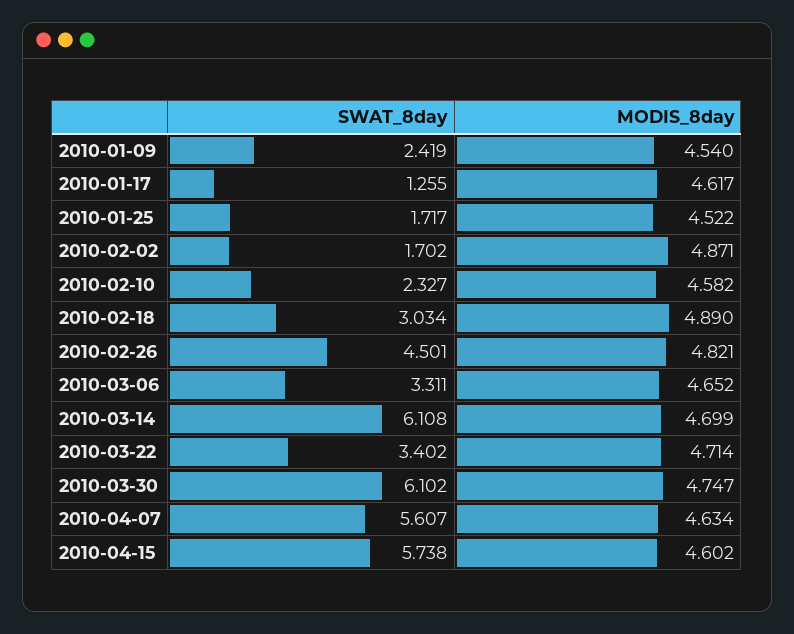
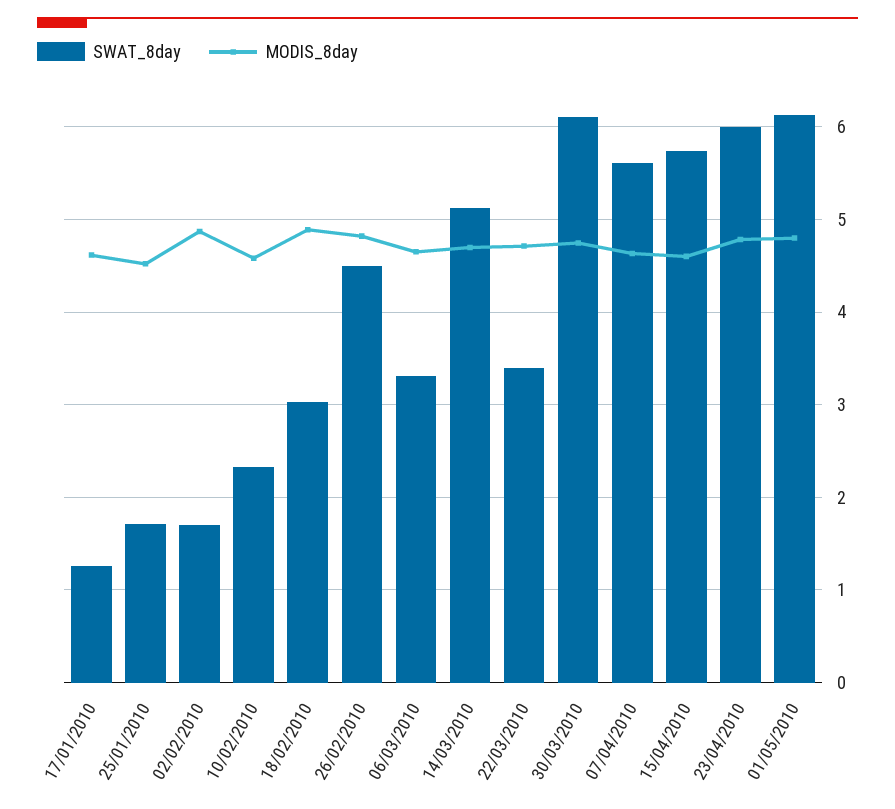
SWAT_8day, 2010-01-09: 2.419 -> none
MODIS_8day, 2010-01-09: 4.54 -> none
SWAT_8day, 2010-03-14: 6.108 -> 5.1
SWAT_8day, 23/04/2010: none -> 6
MODIS_8day, 23/04/2010: none -> 4.8
SWAT_8day, 01/05/2010: none -> 6.1
MODIS_8day, 01/05/2010: none -> 4.8

